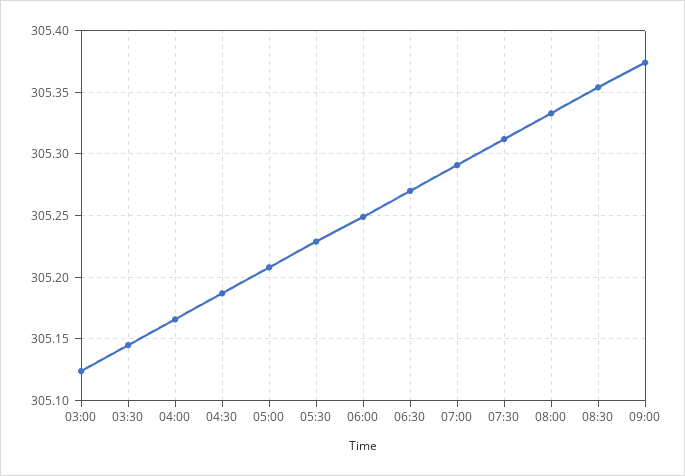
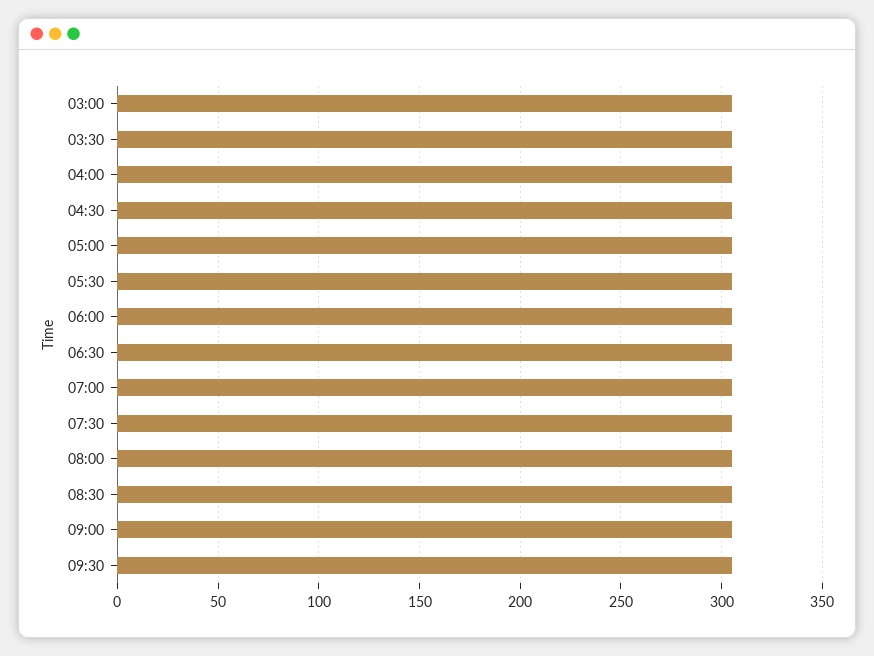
09:30: none -> 305

